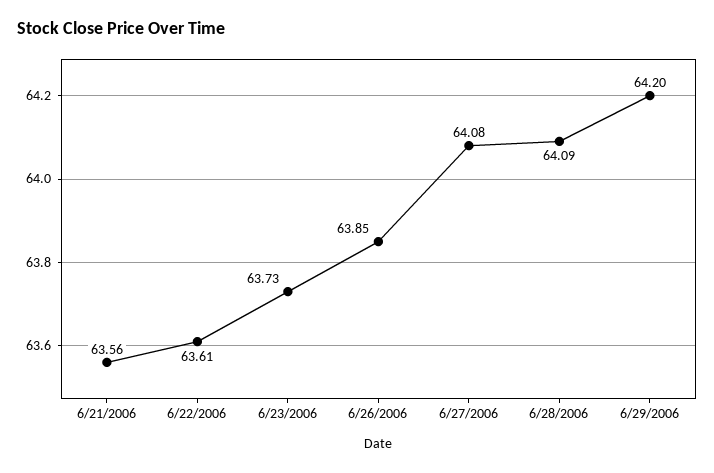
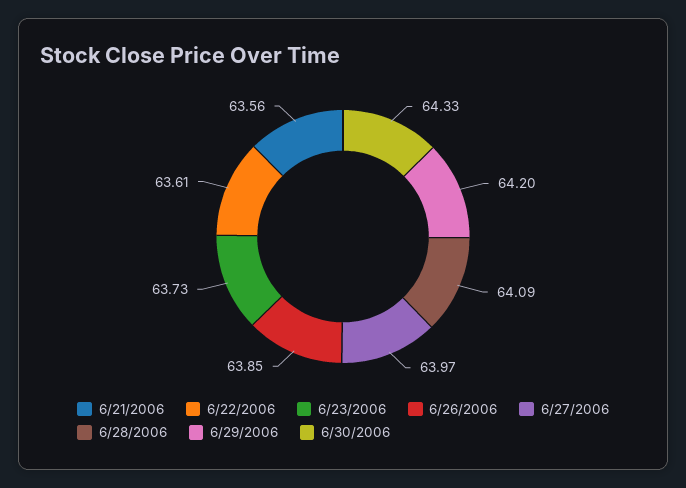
6/27/2006: 64.08 -> 63.97
6/30/2006: none -> 64.33

